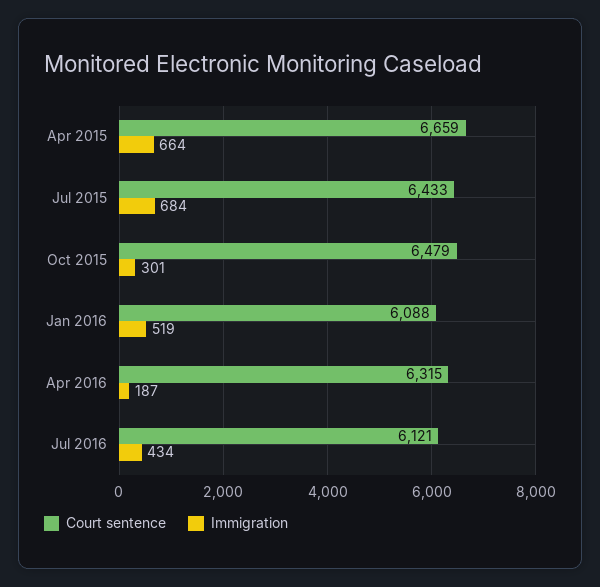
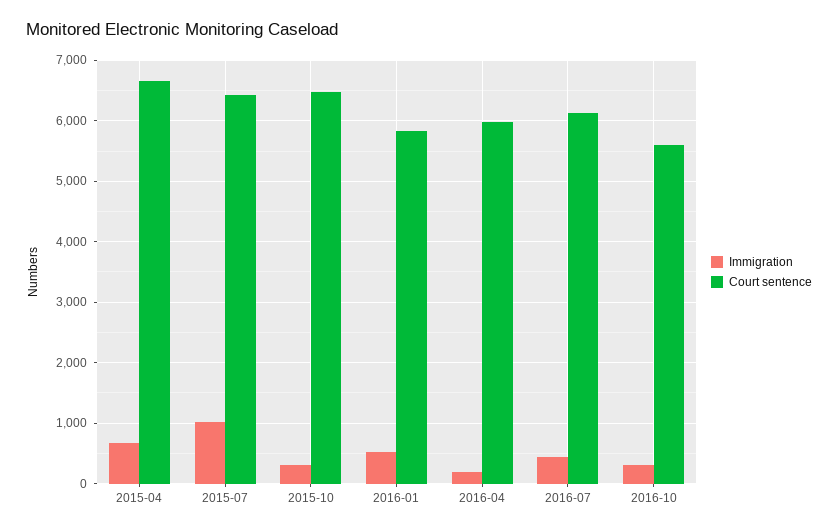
Immigration, Jul 2015: 684 -> 1000
Court sentence, Jan 2016: 6088 -> 5800
Court sentence, Apr 2016: 6315 -> 6000
Immigration, 2016-10: none -> 300
Court sentence, 2016-10: none -> 5600

